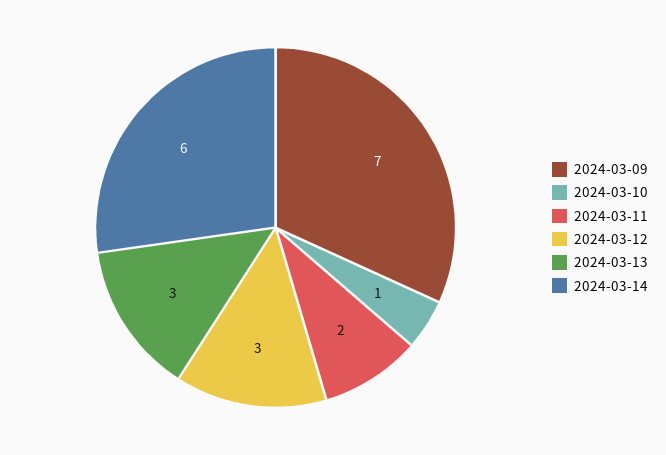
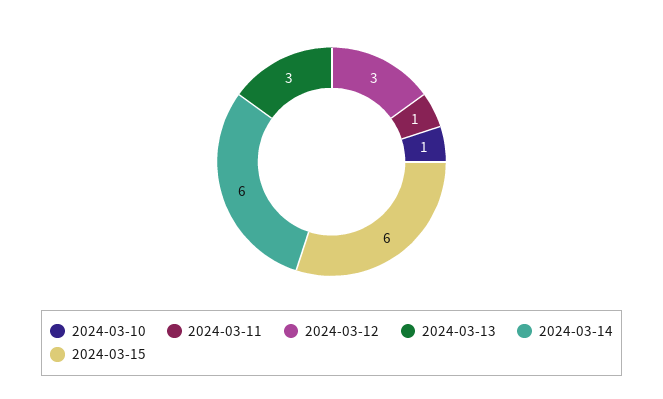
2024-03-09: 7 -> none
2024-03-11: 2 -> 1
2024-03-15: none -> 6

